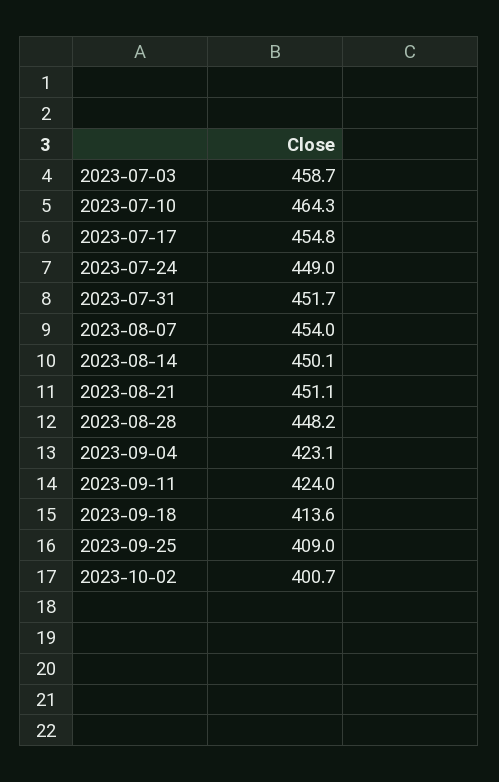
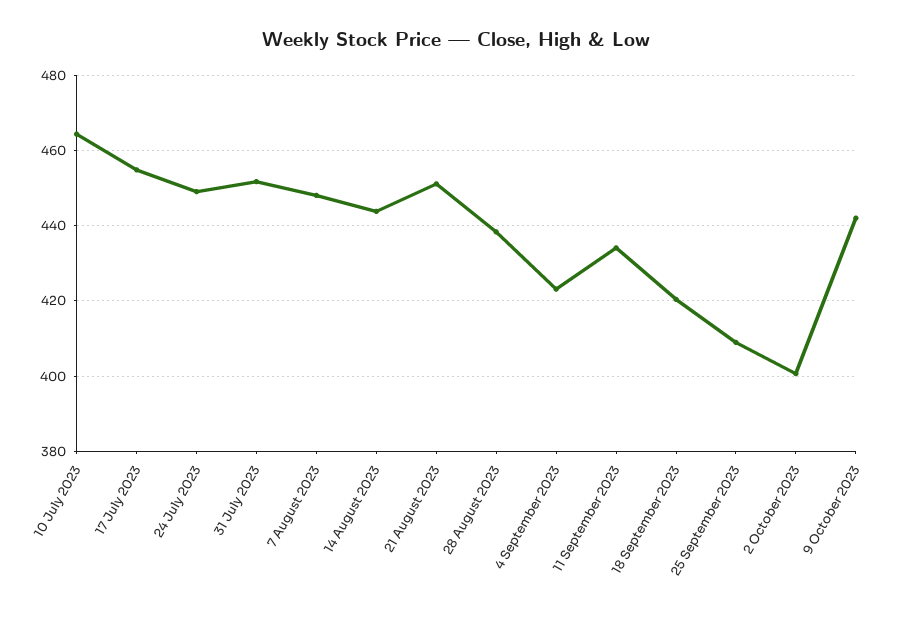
2023-07-03: 458.7 -> none
2023-08-07: 454 -> 448
2023-08-14: 450.1 -> 444
2023-08-28: 448.2 -> 438
2023-09-11: 424 -> 434
2023-09-18: 413.6 -> 420
9 October 2023: none -> 442

